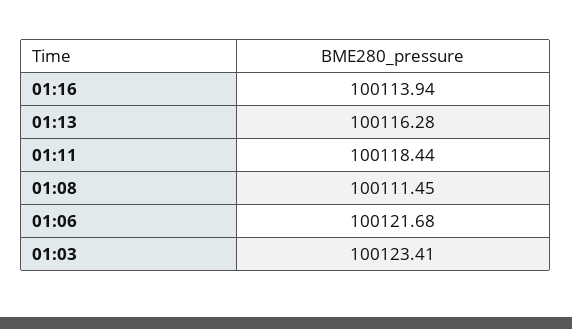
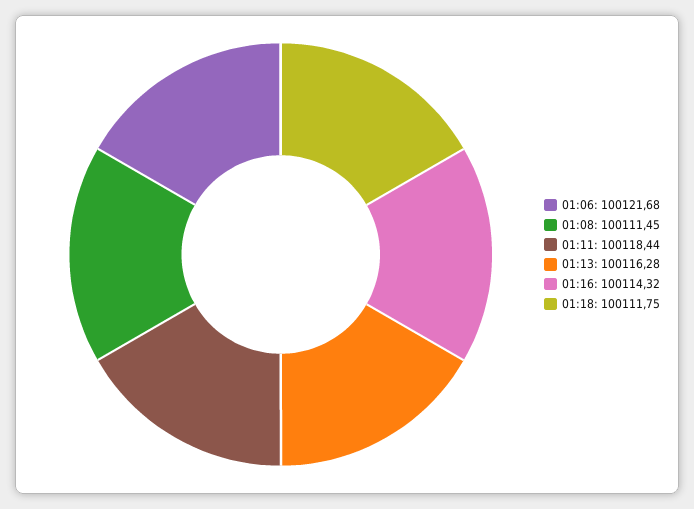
01:16: 100113.94 -> 100114.32
01:03: 100123.41 -> none
01:18: none -> 100111.75

